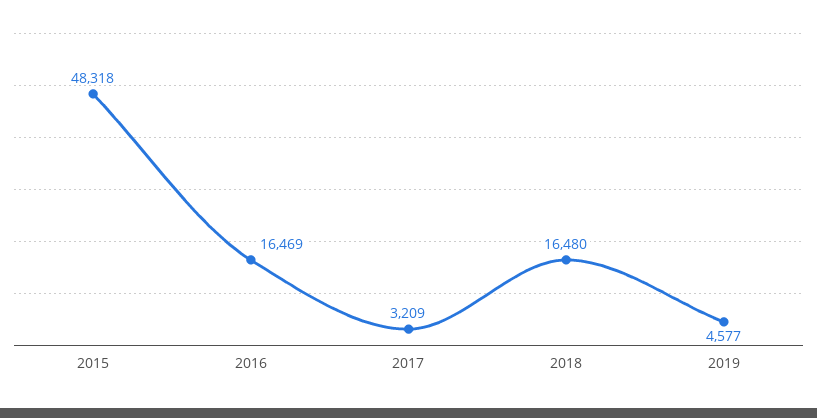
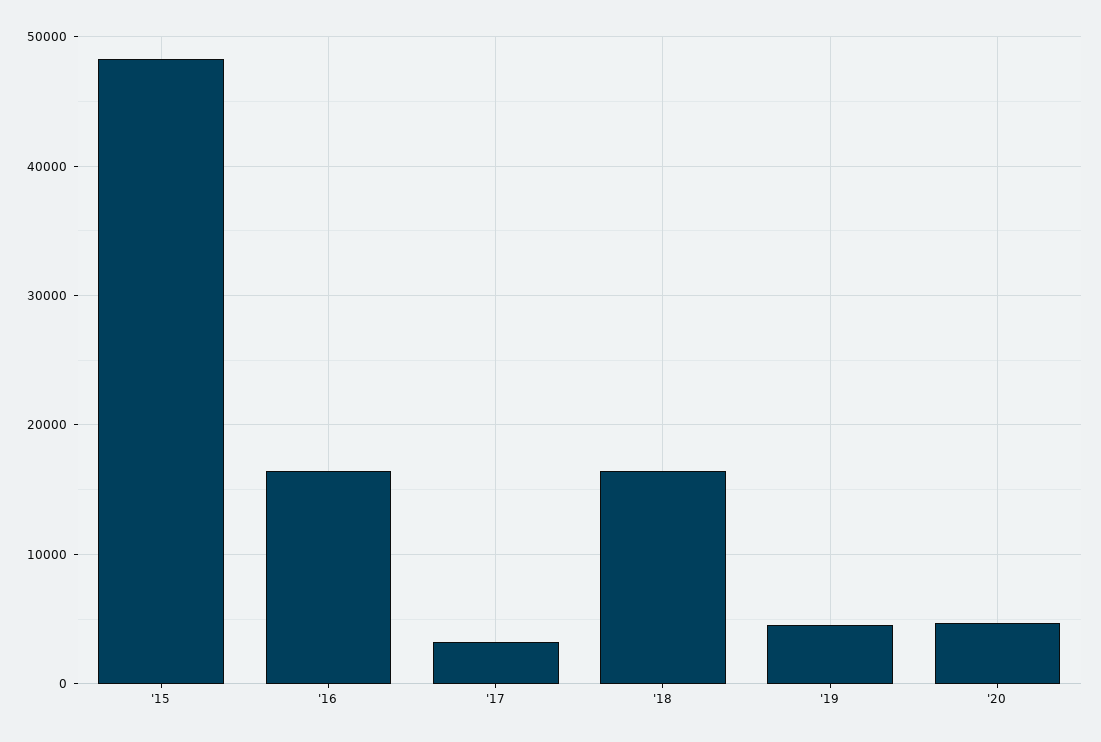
'20: none -> 5000

